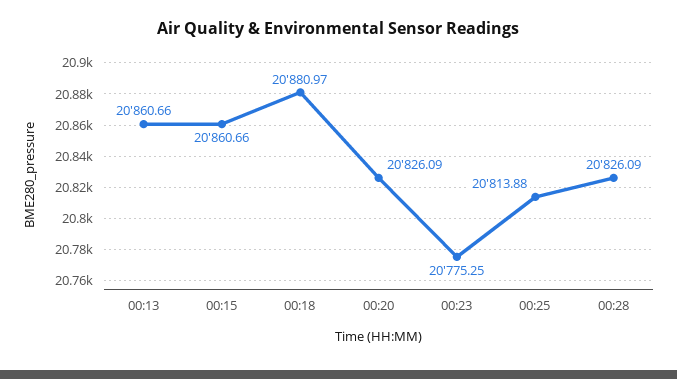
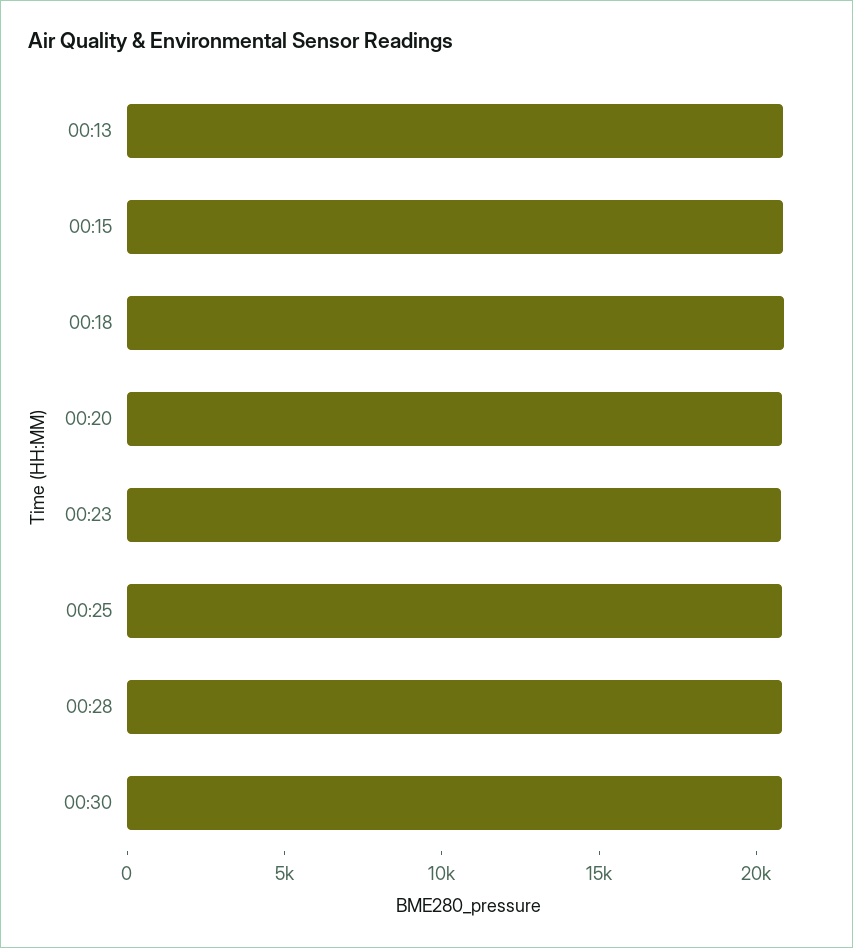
00:30: none -> 21000

